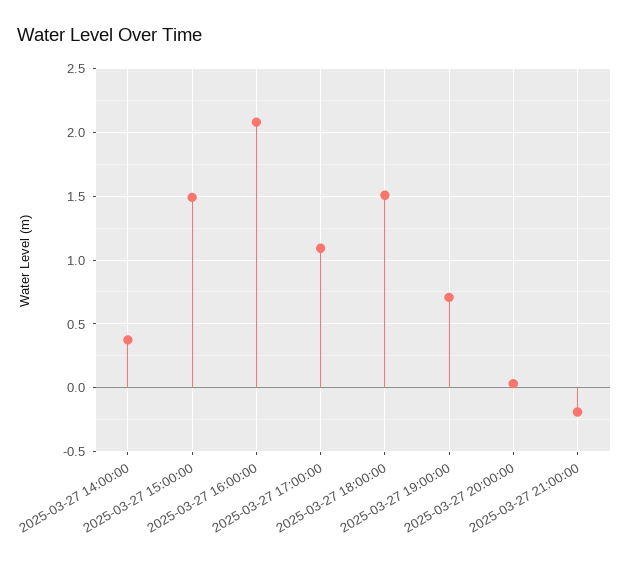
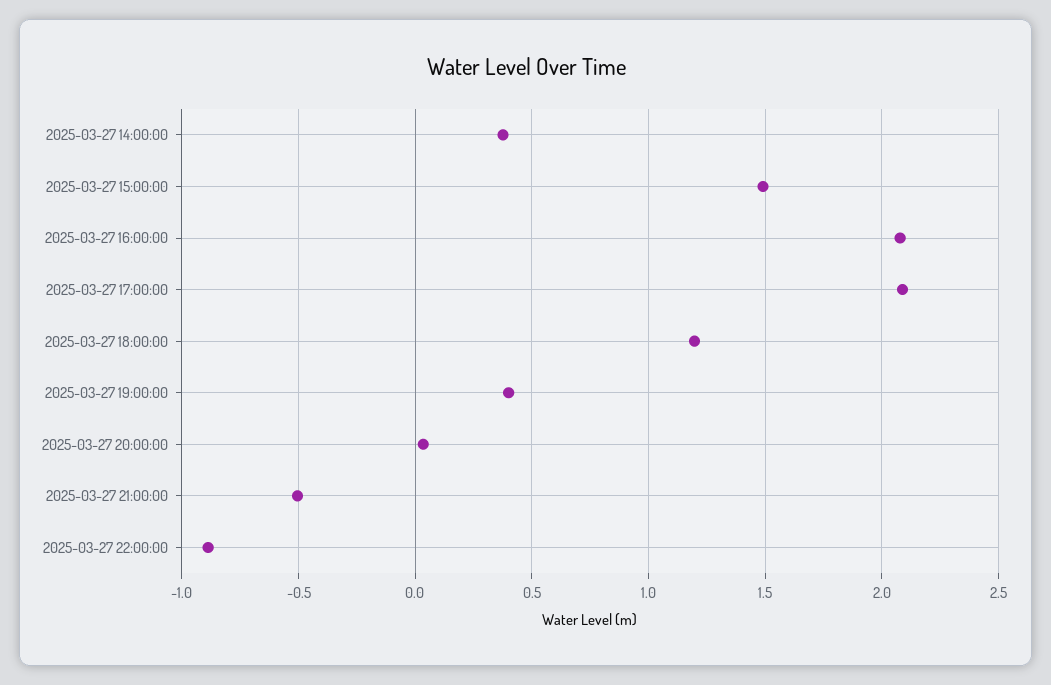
2025-03-27 17:00:00: 1.1 -> 2.1
2025-03-27 18:00:00: 1.5 -> 1.2
2025-03-27 19:00:00: 0.7 -> 0.4
2025-03-27 21:00:00: -0.2 -> -0.5
2025-03-27 22:00:00: none -> -0.9

